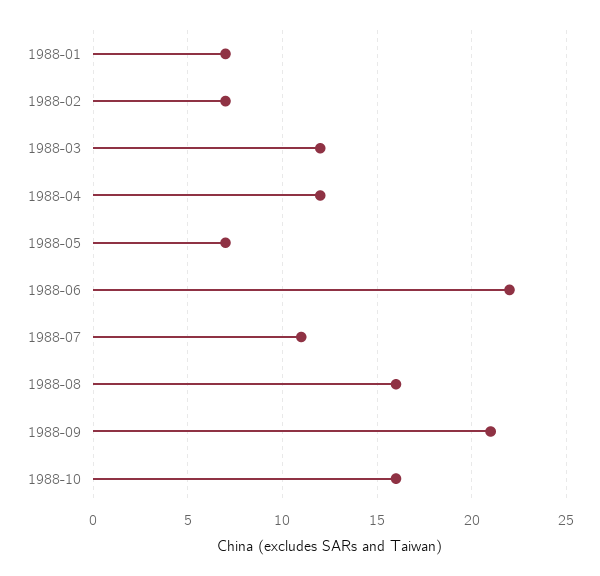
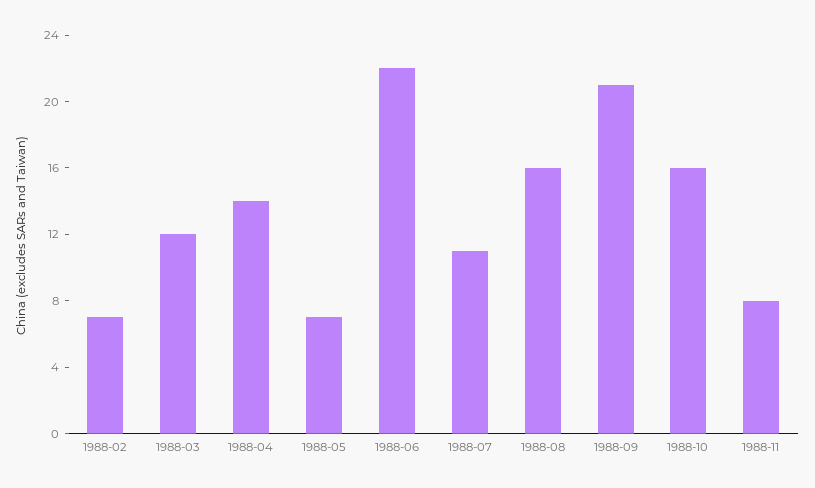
1988-01: 7 -> none
1988-04: 12 -> 14
1988-11: none -> 8

